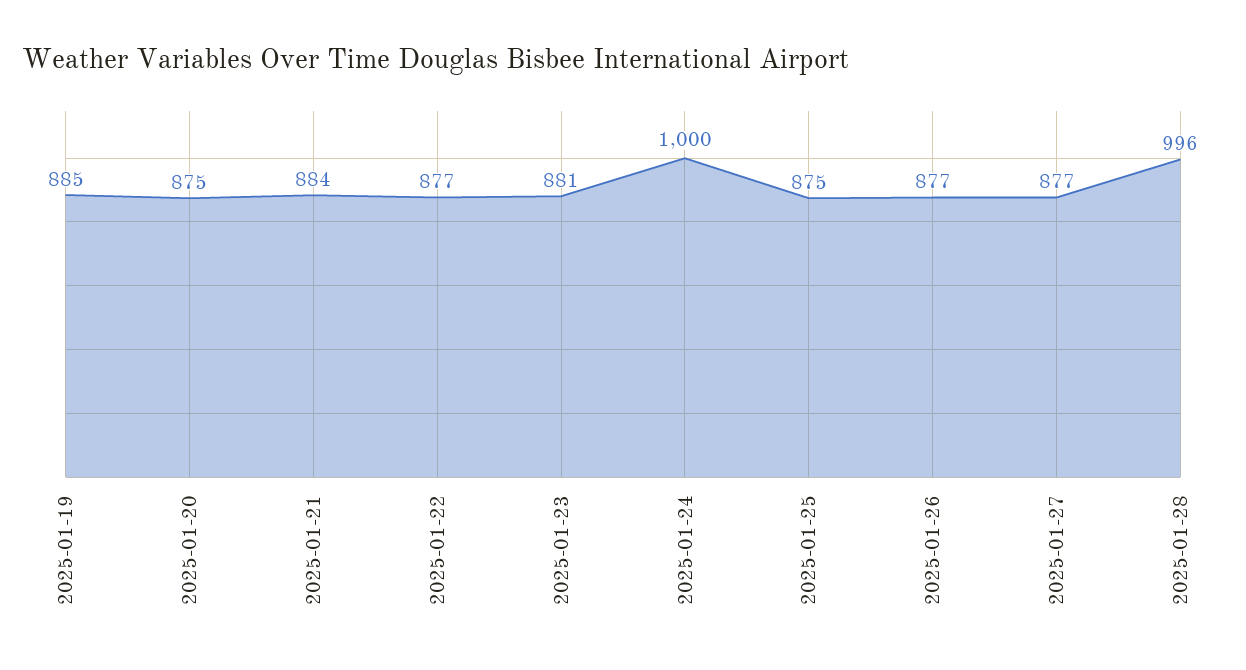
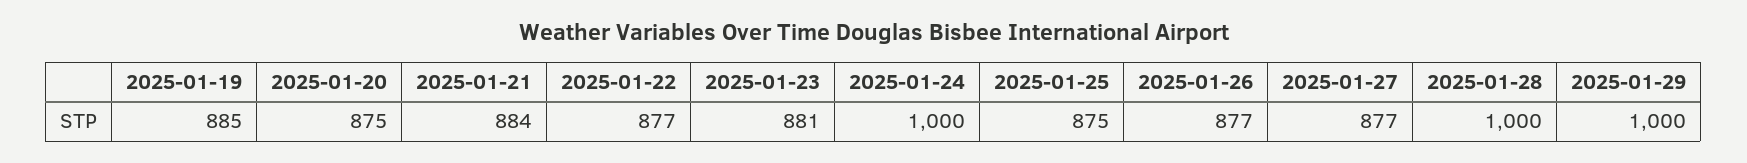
2025-01-28: 996 -> 1000
2025-01-29: none -> 1000

